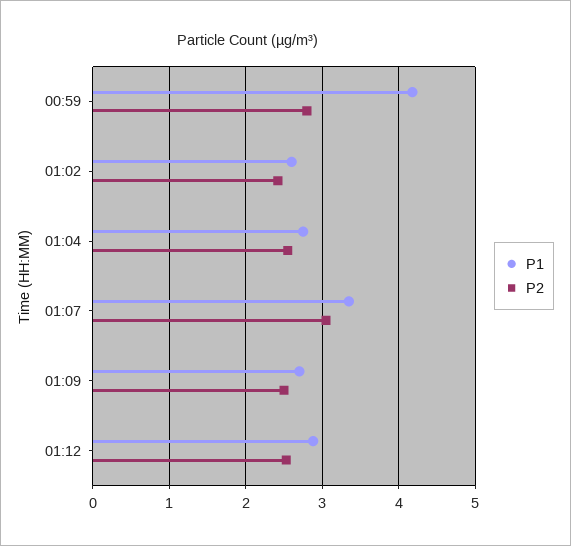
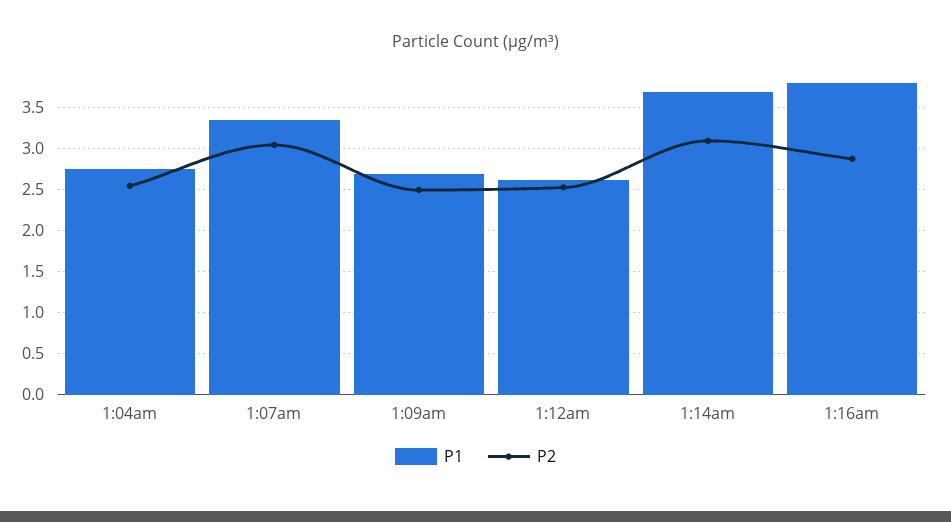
P1, 00:59: 4.2 -> none
P2, 00:59: 2.8 -> none
P1, 01:02: 2.6 -> none
P2, 01:02: 2.4 -> none
P1, 01:12: 2.9 -> 2.6
P1, 1:14am: none -> 3.7
P2, 1:14am: none -> 3.1
P1, 1:16am: none -> 3.8
P2, 1:16am: none -> 2.9

